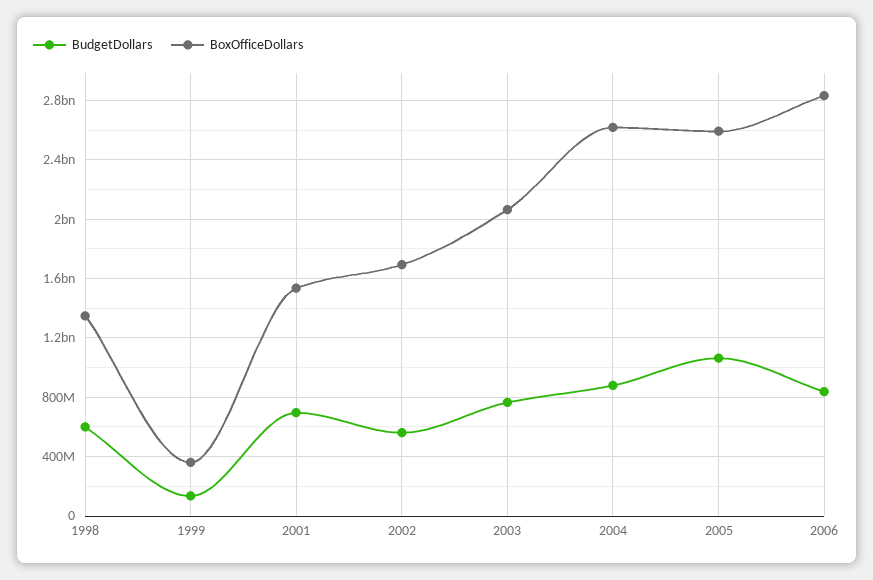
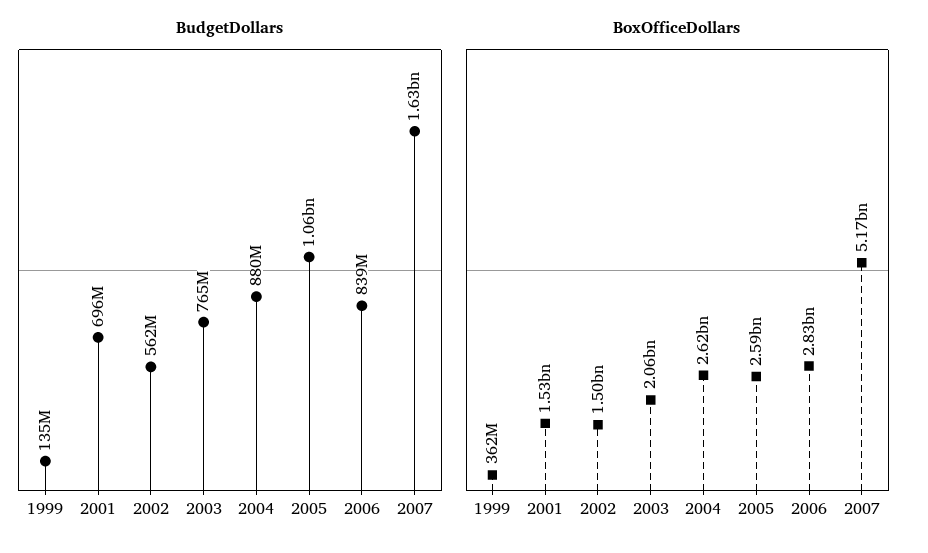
BudgetDollars, 1998: 600000000 -> none
BoxOfficeDollars, 1998: 1350000000 -> none
BoxOfficeDollars, 2002: 1700000000 -> 1500000000
BudgetDollars, 2007: none -> 1630000000
BoxOfficeDollars, 2007: none -> 5170000000

